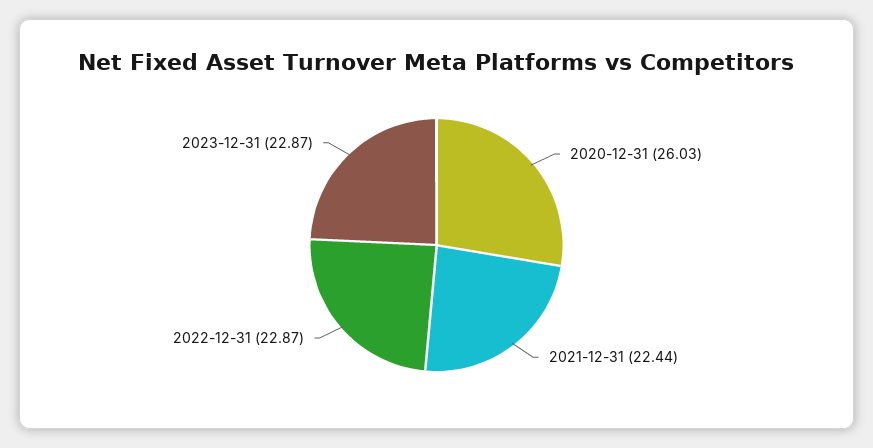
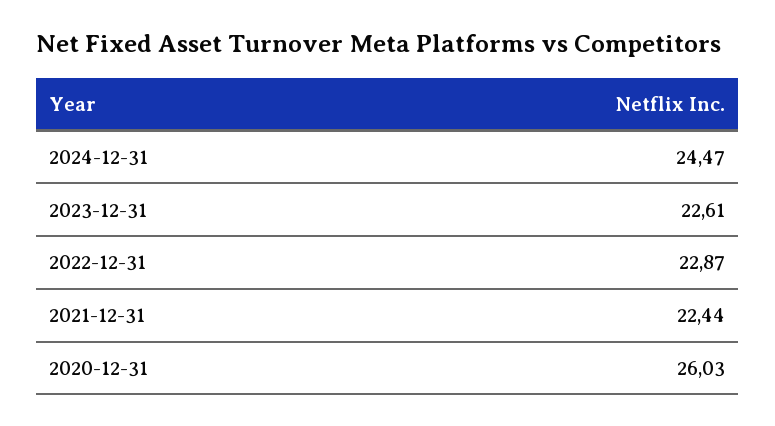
2023-12-31: 22.87 -> 22.61
2024-12-31: none -> 24.47

